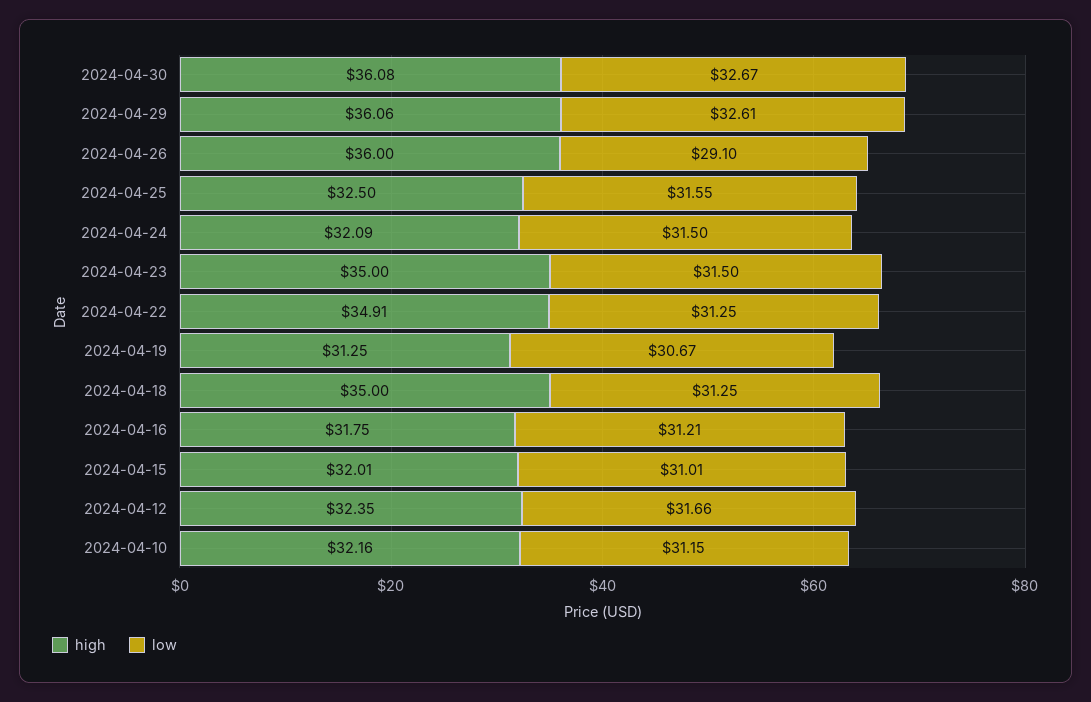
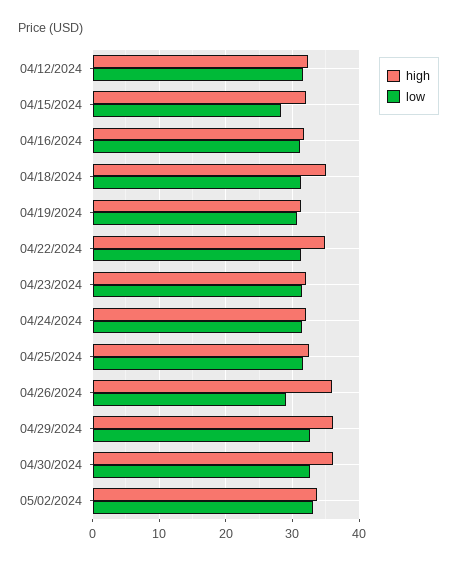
high, 2024-04-23: 35 -> 32
low, 2024-04-15: 31.01 -> 28
high, 2024-04-10: 32.16 -> none
low, 2024-04-10: 31.15 -> none
high, 05/02/2024: none -> 34
low, 05/02/2024: none -> 33

